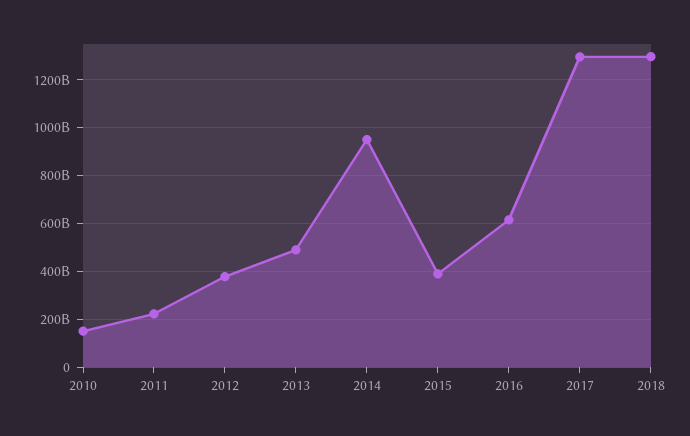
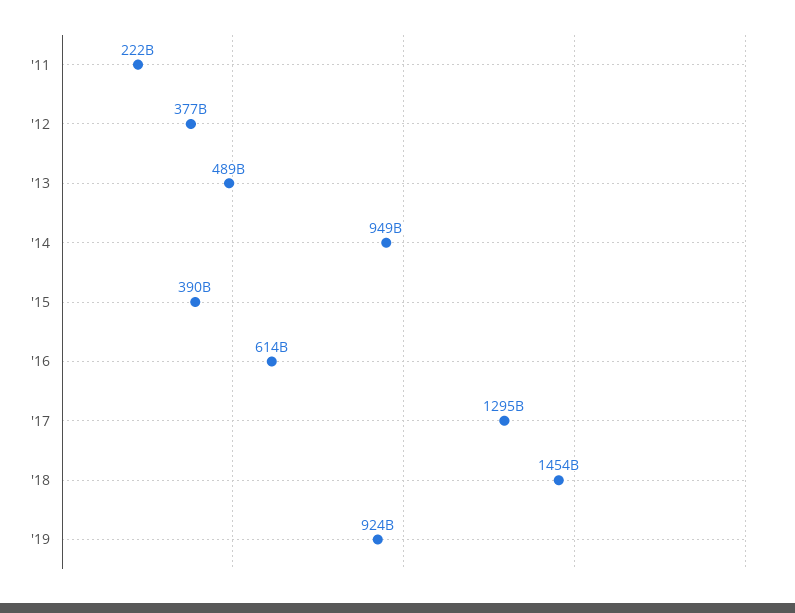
2010: 150000000000 -> none
2018: 1300000000000 -> 1454000000000
'19: none -> 924000000000

